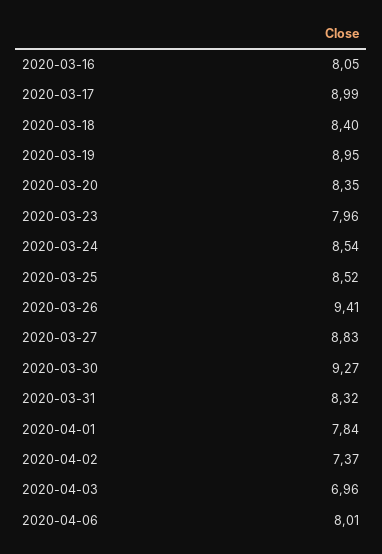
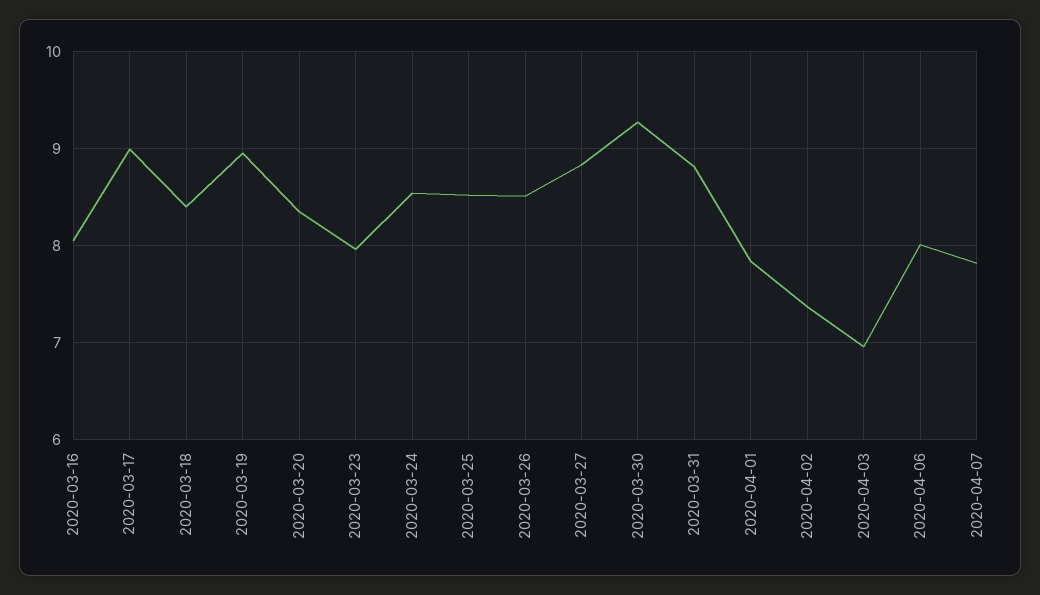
2020-03-26: 9.41 -> 8.5
2020-03-31: 8.32 -> 8.8
2020-04-07: none -> 7.8

